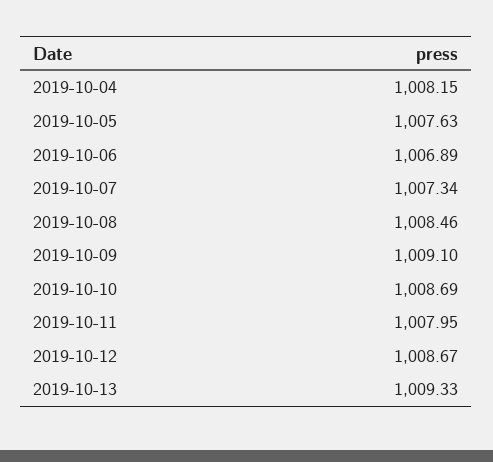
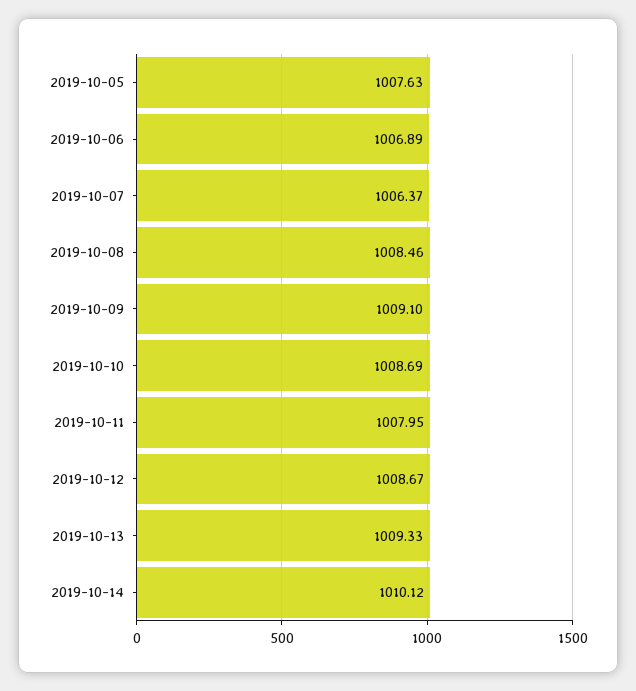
2019-10-04: 1008.15 -> none
2019-10-07: 1007.34 -> 1006.37
2019-10-14: none -> 1010.12

